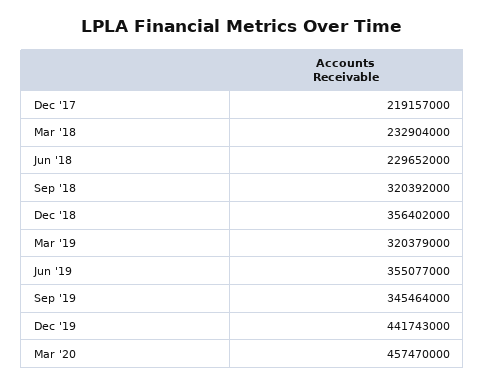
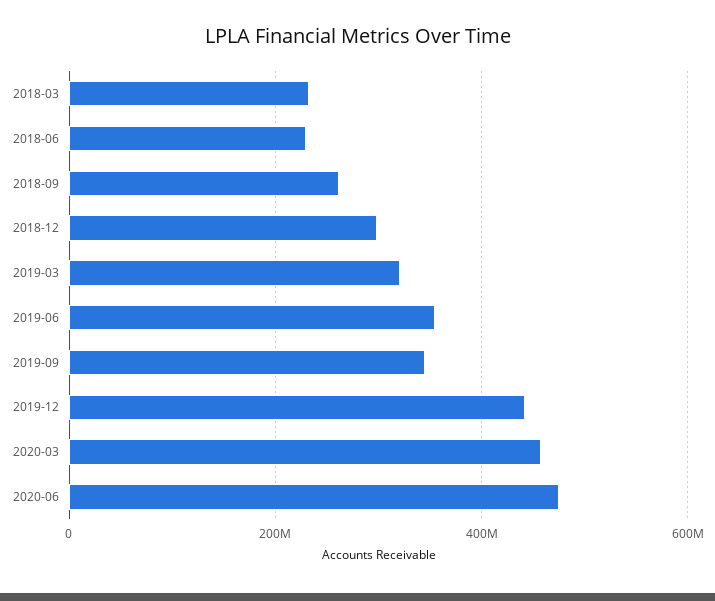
Dec '17: 219157000 -> none
Sep '18: 320392000 -> 260000000
Dec '18: 356402000 -> 300000000
2020-06: none -> 480000000

